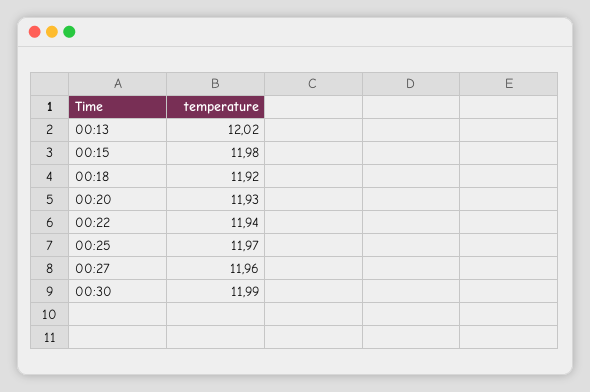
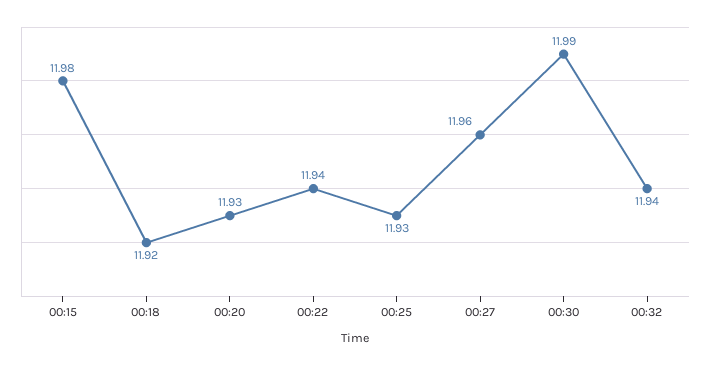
00:13: 12.02 -> none
00:25: 11.97 -> 11.93
00:32: none -> 11.94

